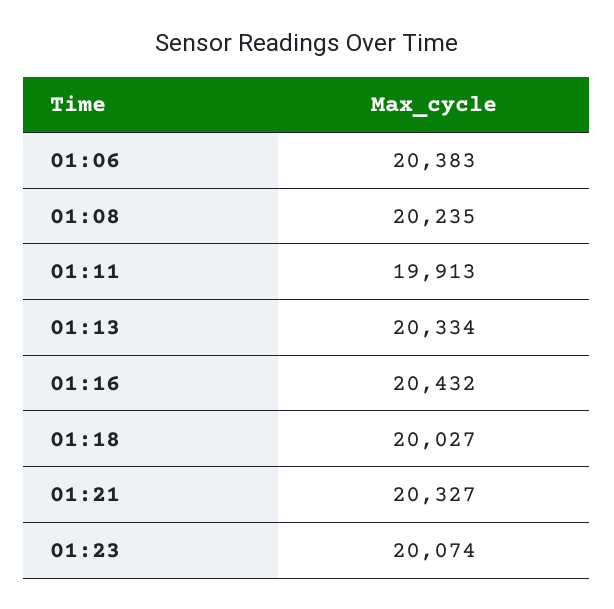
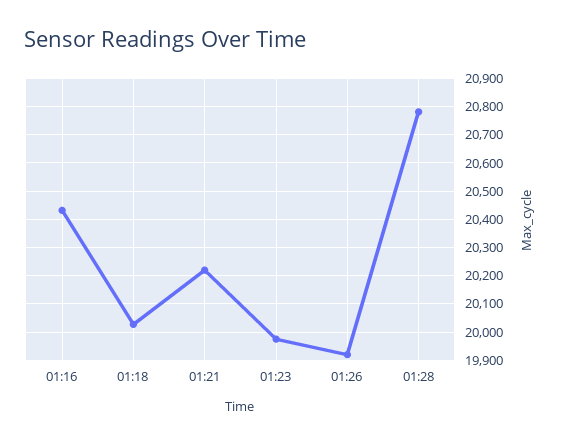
01:06: 20383 -> none
01:08: 20235 -> none
01:11: 19913 -> none
01:13: 20334 -> none
01:21: 20327 -> 20225
01:23: 20074 -> 19975
01:26: none -> 19925
01:28: none -> 20775

